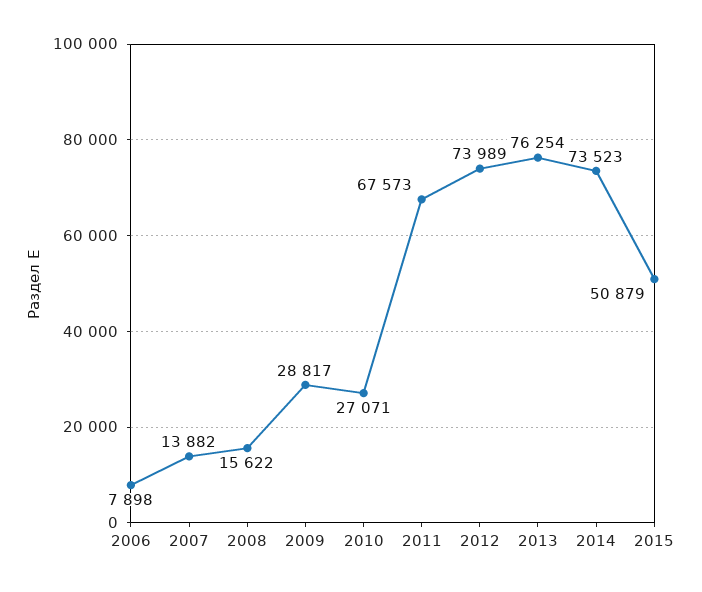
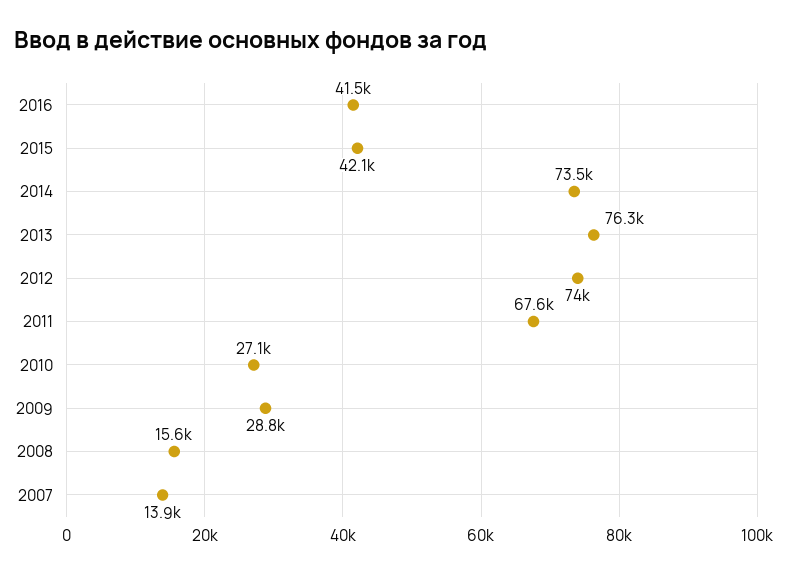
2006: 7898 -> none
2015: 50879 -> 42100
2016: none -> 41500

